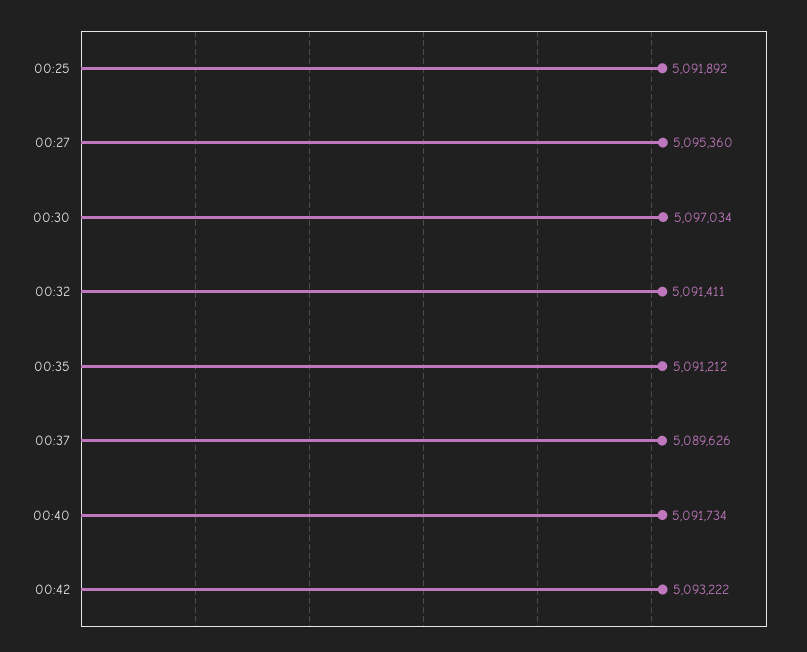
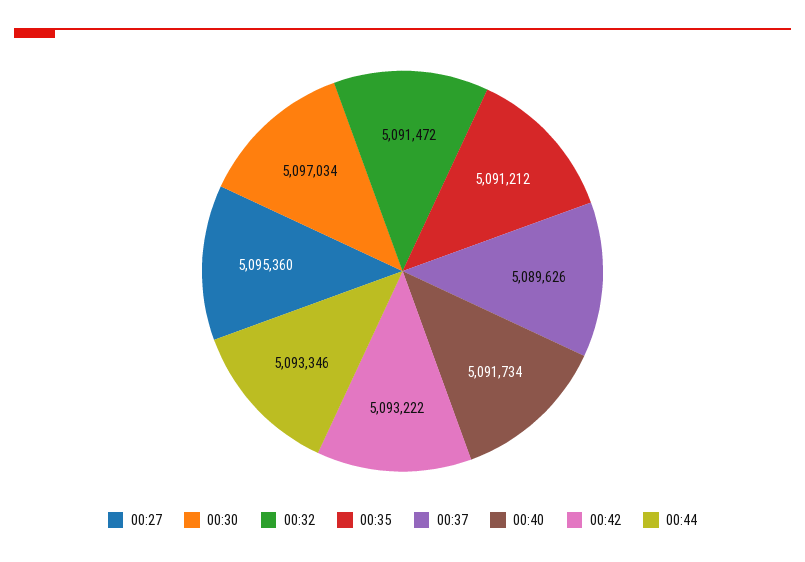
00:25: 5091892 -> none
00:32: 5091411 -> 5091472
00:44: none -> 5093346

